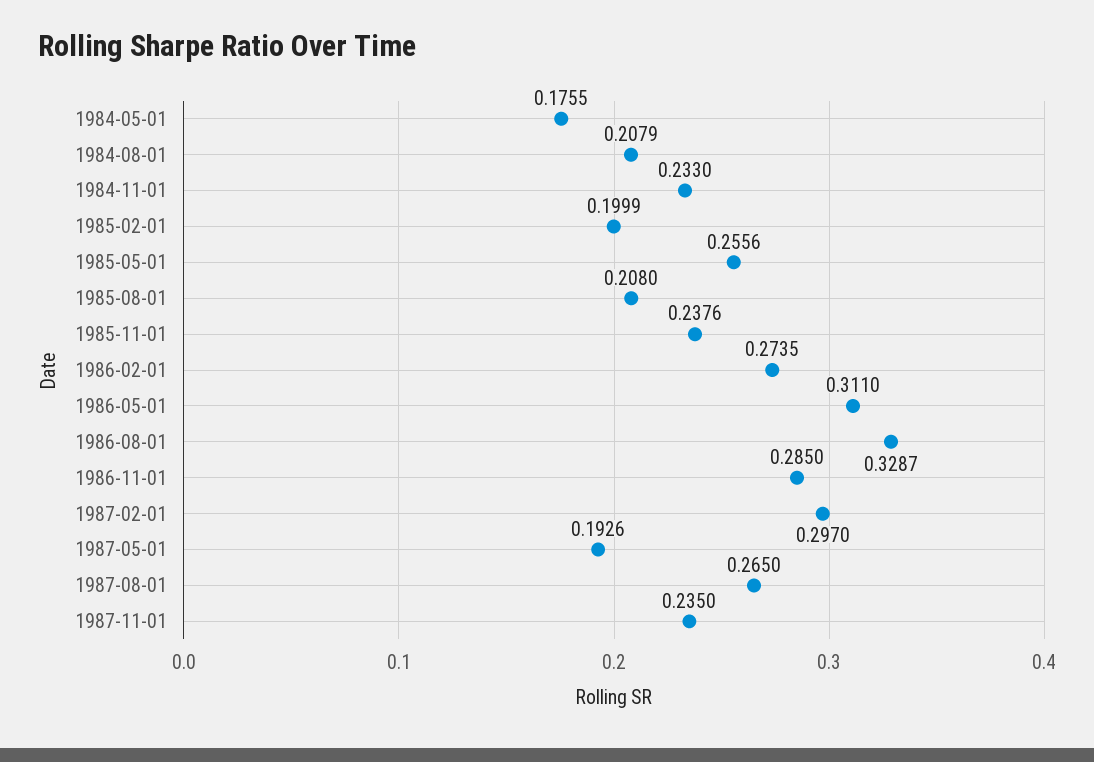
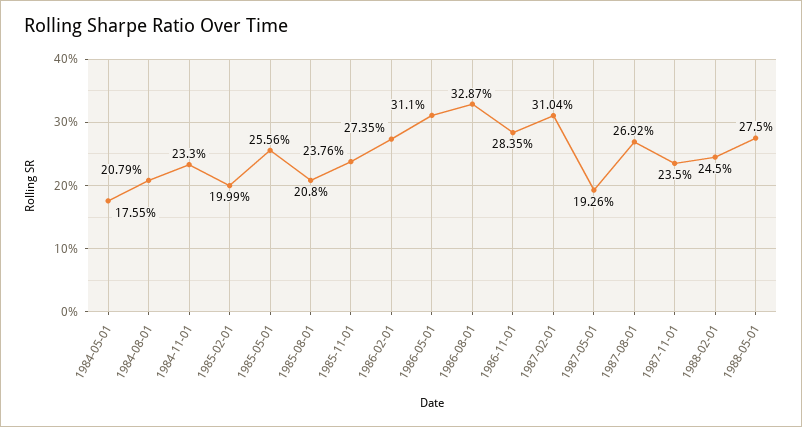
1986-11-01: 0.285 -> 0.2835
1987-02-01: 0.297 -> 0.3104
1987-08-01: 0.265 -> 0.2692
1988-02-01: none -> 0.245
1988-05-01: none -> 0.275

